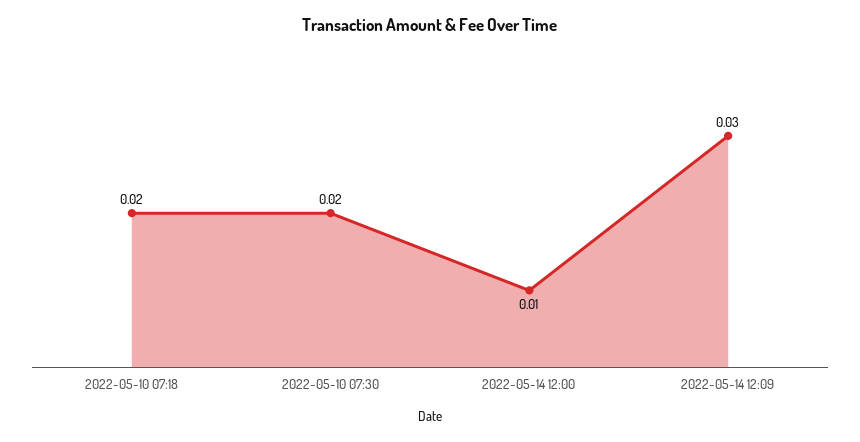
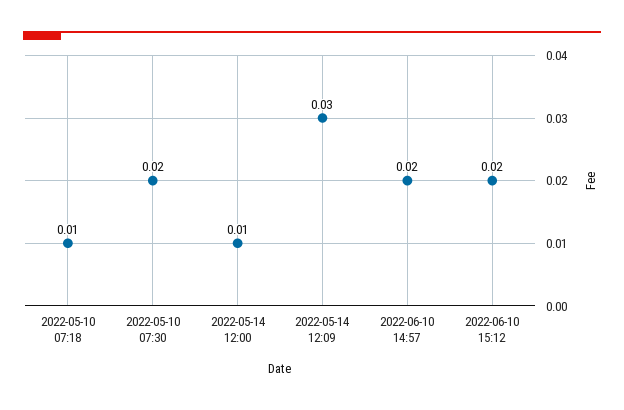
2022-05-10 07:18: 0.02 -> 0.01
2022-06-10 14:57: none -> 0.02
2022-06-10 15:12: none -> 0.02

